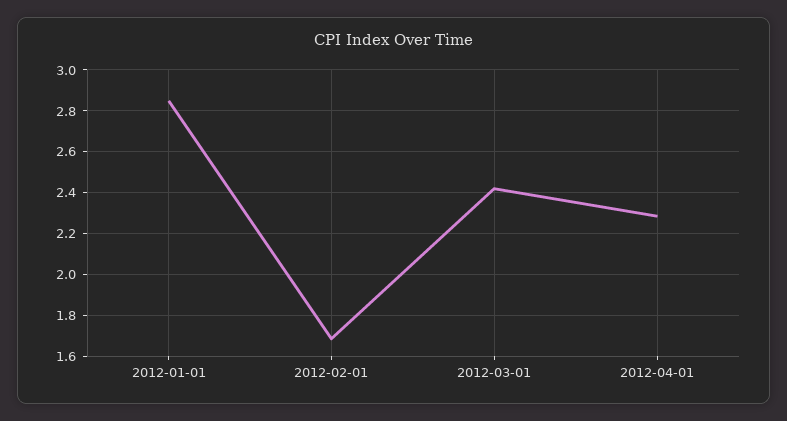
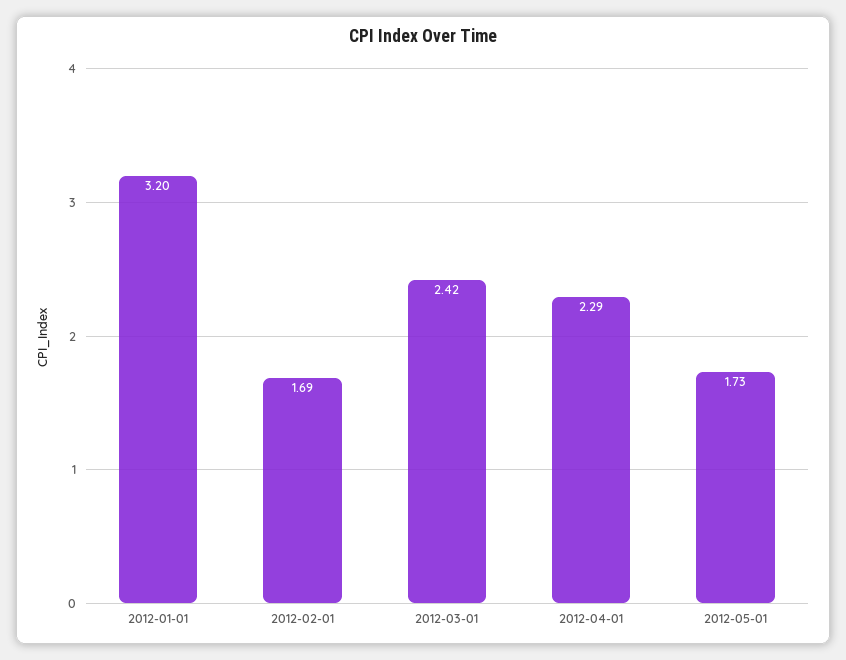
2012-01-01: 2.85 -> 3.2
2012-05-01: none -> 1.73

